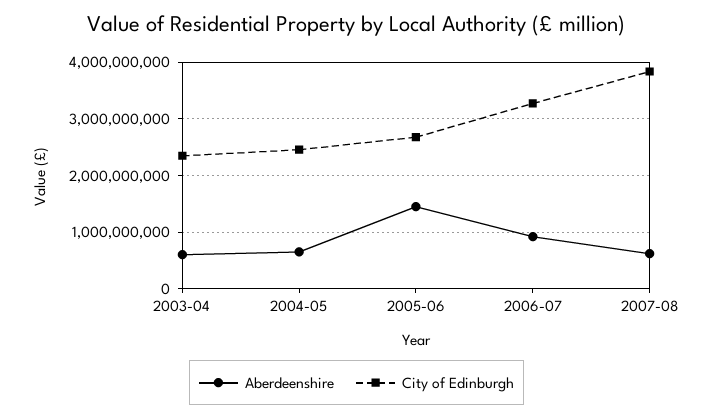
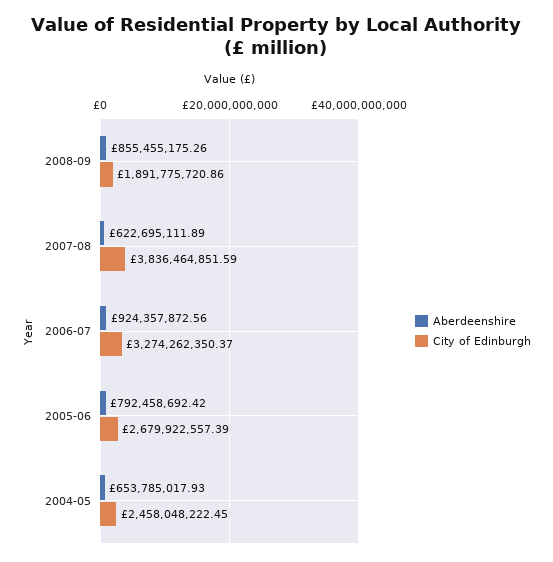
Aberdeenshire, 2003-04: 600000000 -> none
City of Edinburgh, 2003-04: 2400000000 -> none
Aberdeenshire, 2005-06: 1400000000 -> 792458692.42
Aberdeenshire, 2008-09: none -> 855455175.26
City of Edinburgh, 2008-09: none -> 1891775720.86

